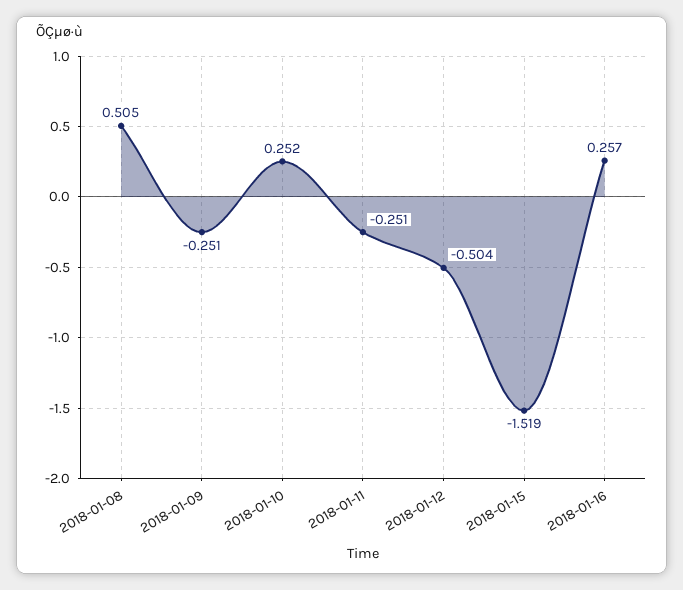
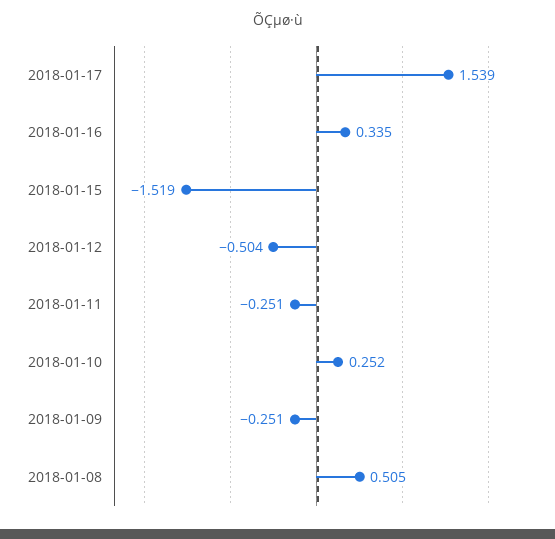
2018-01-16: 0.257 -> 0.335
2018-01-17: none -> 1.539

